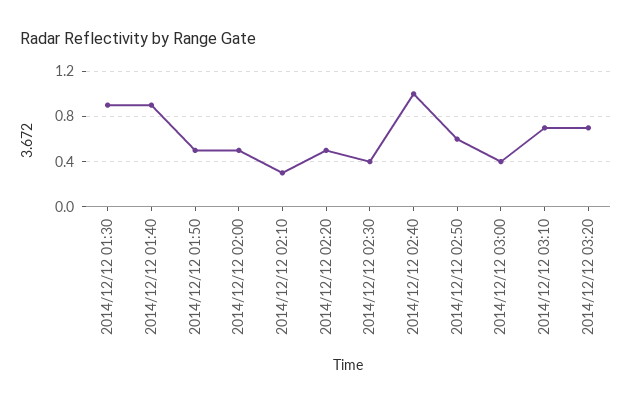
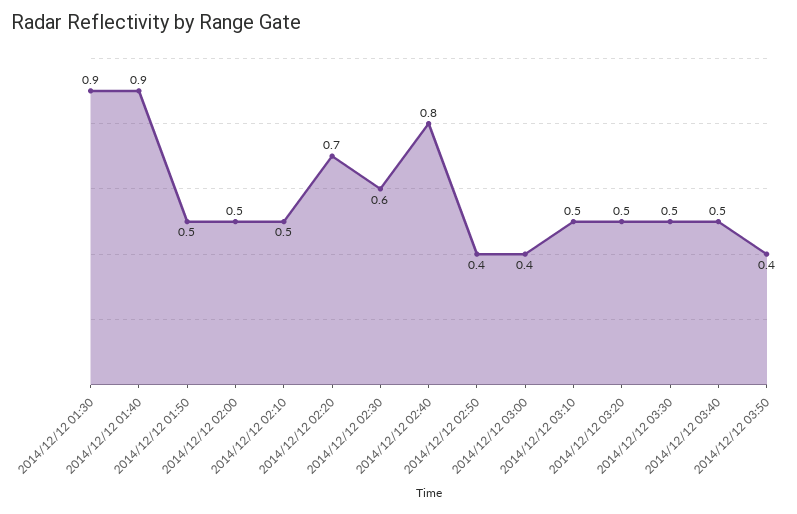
2014/12/12 02:10: 0.3 -> 0.5
2014/12/12 02:20: 0.5 -> 0.7
2014/12/12 02:30: 0.4 -> 0.6
2014/12/12 02:40: 1 -> 0.8
2014/12/12 02:50: 0.6 -> 0.4
2014/12/12 03:10: 0.7 -> 0.5
2014/12/12 03:20: 0.7 -> 0.5
2014/12/12 03:30: none -> 0.5
2014/12/12 03:40: none -> 0.5
2014/12/12 03:50: none -> 0.4

